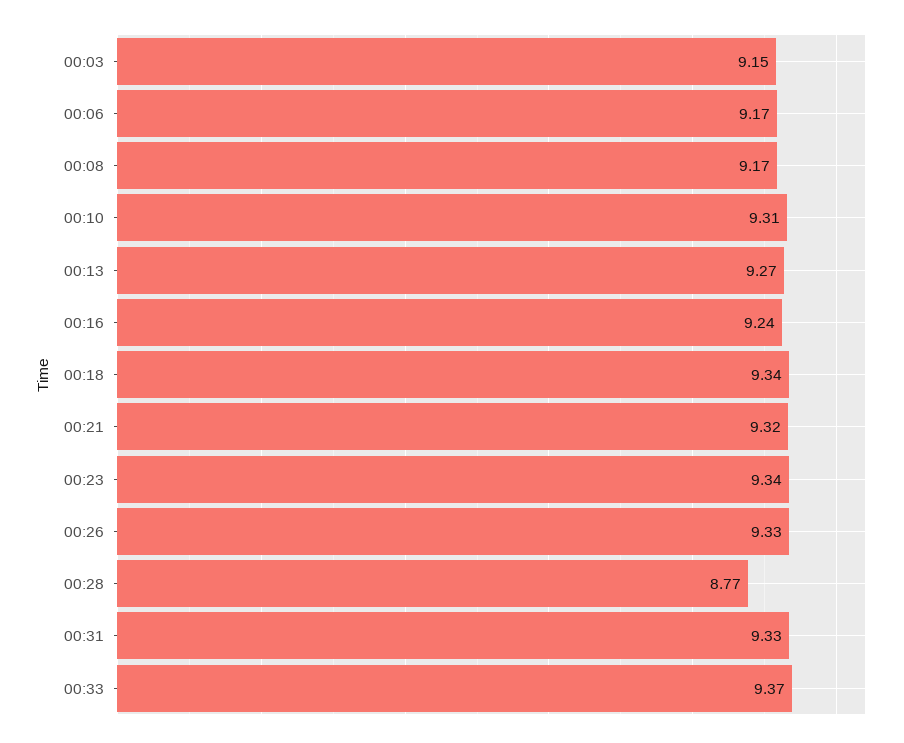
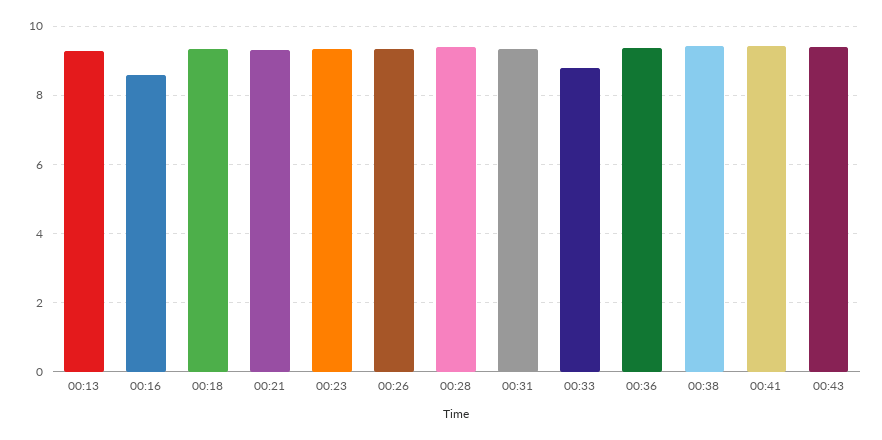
00:03: 9.15 -> none
00:06: 9.17 -> none
00:08: 9.17 -> none
00:10: 9.31 -> none
00:16: 9.24 -> 8.6
00:28: 8.77 -> 9.4
00:33: 9.37 -> 8.8
00:36: none -> 9.4
00:38: none -> 9.4
00:41: none -> 9.4
00:43: none -> 9.4

